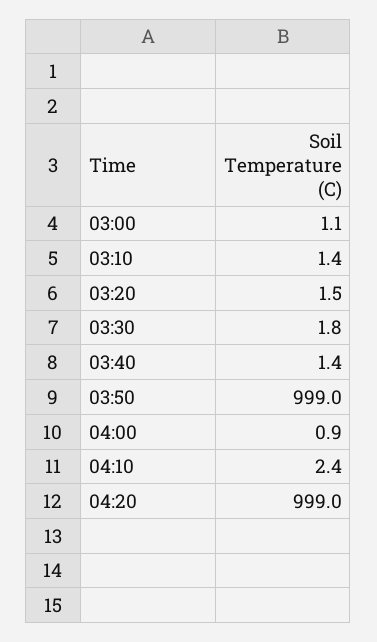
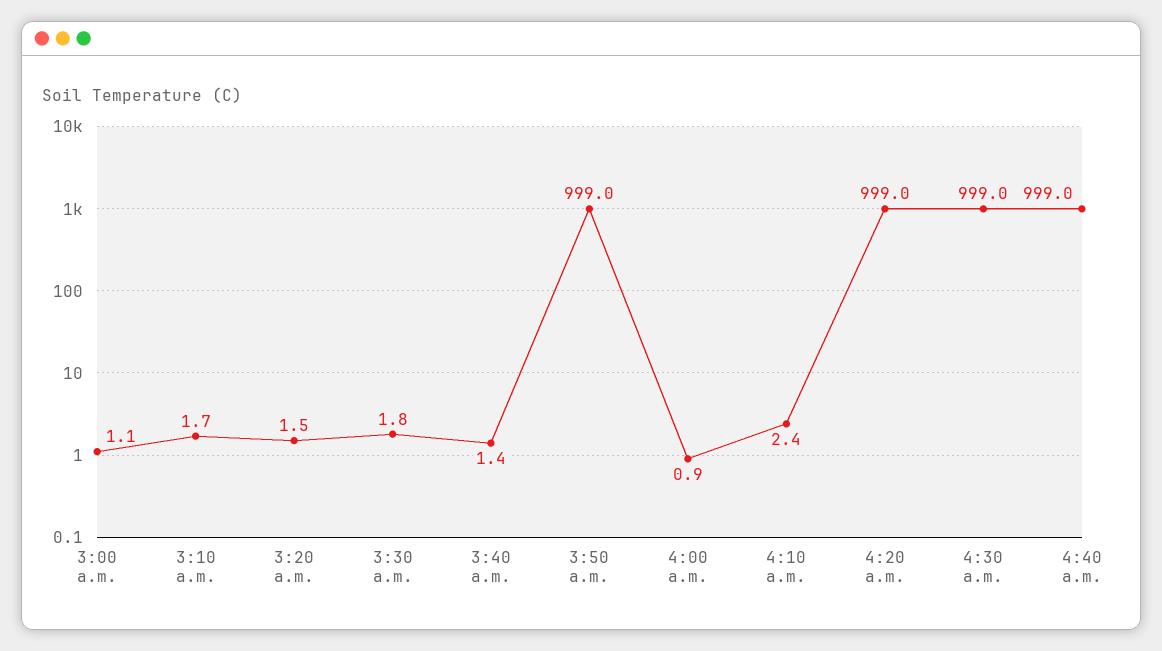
03:10: 1.4 -> 1.7
4:30 a.m.: none -> 999
4:40 a.m.: none -> 999

